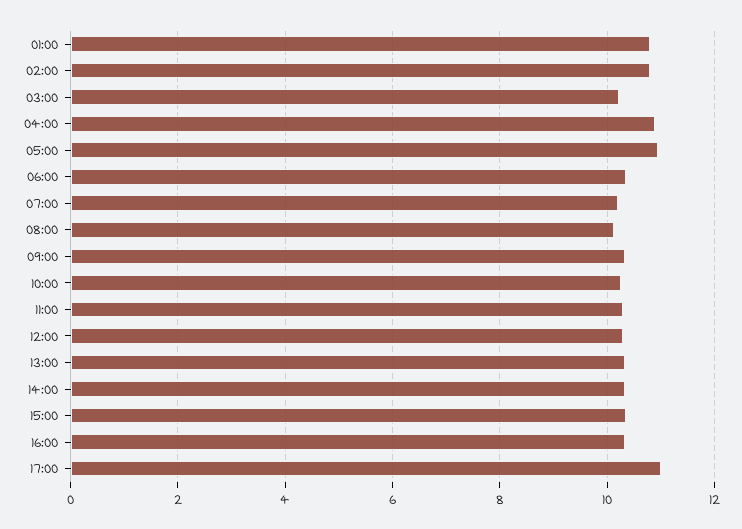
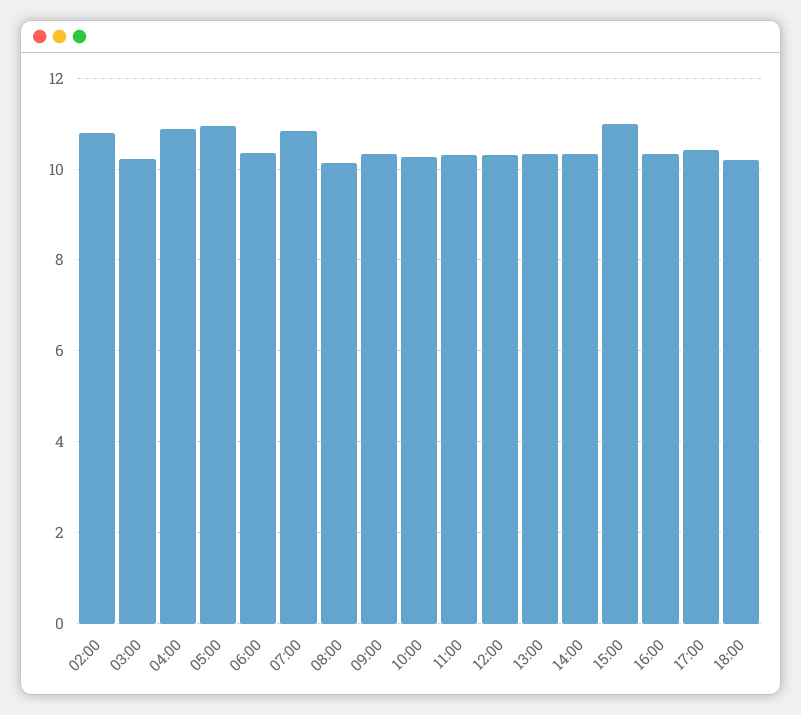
01:00: 10.8 -> none
07:00: 10.2 -> 10.8
15:00: 10.4 -> 11
17:00: 11 -> 10.4
18:00: none -> 10.2

